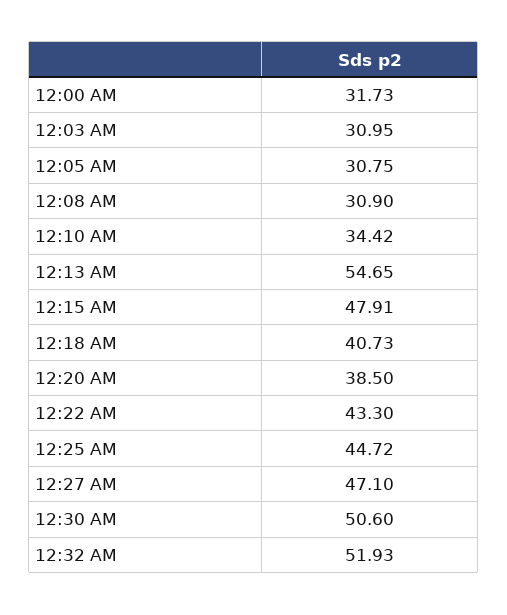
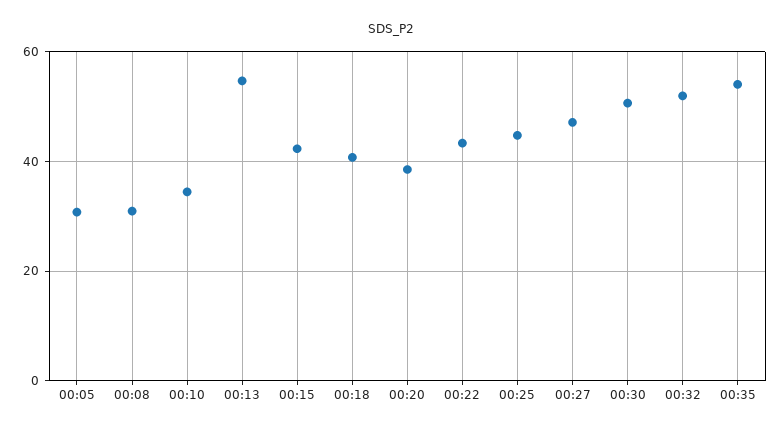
12:00 AM: 31.73 -> none
12:03 AM: 30.95 -> none
12:15 AM: 47.91 -> 42
00:35: none -> 54

